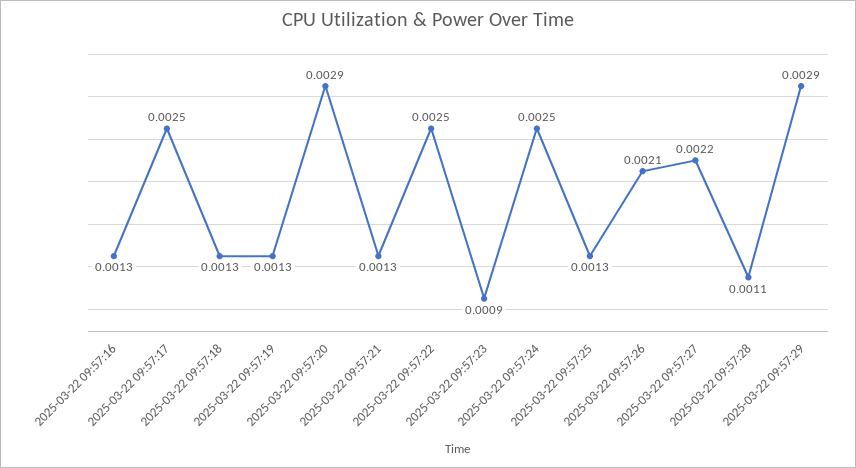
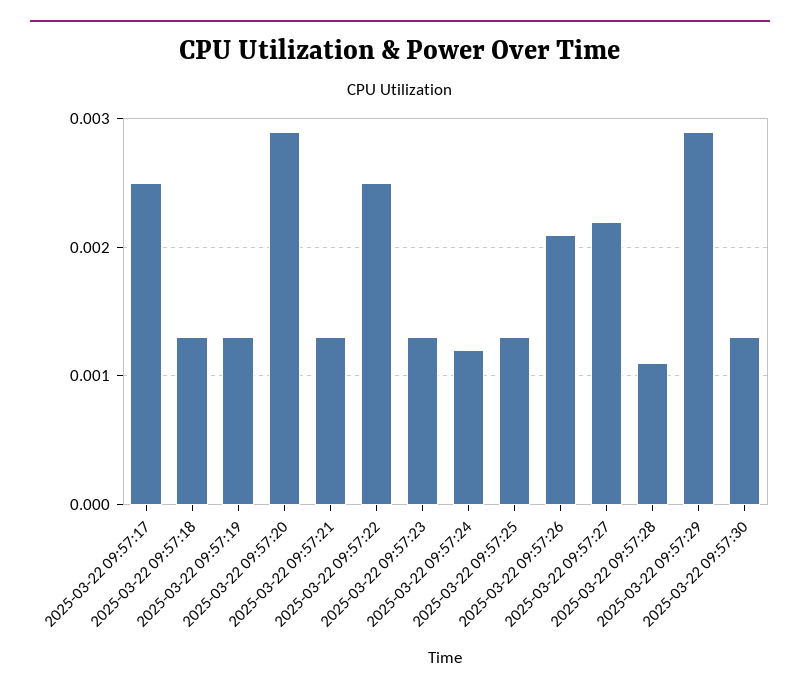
2025-03-22 09:57:16: 0.0013 -> none
2025-03-22 09:57:23: 0.0009 -> 0.0013
2025-03-22 09:57:24: 0.0025 -> 0.0012
2025-03-22 09:57:30: none -> 0.0013

